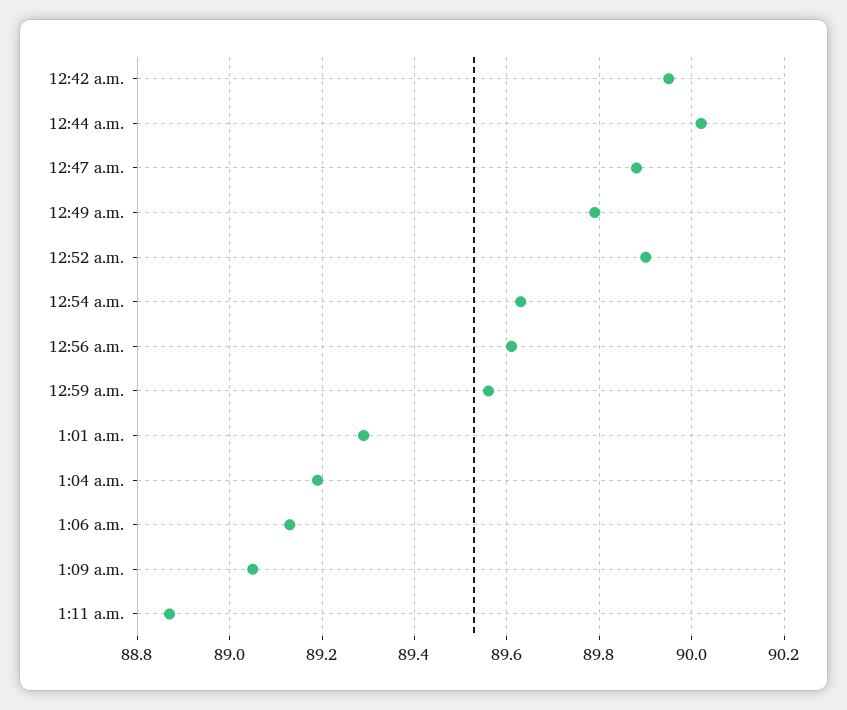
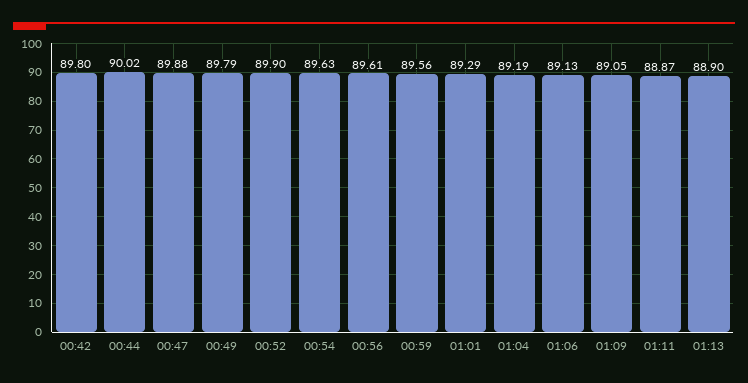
12:42 a.m.: 89.95 -> 89.8
01:13: none -> 88.9

